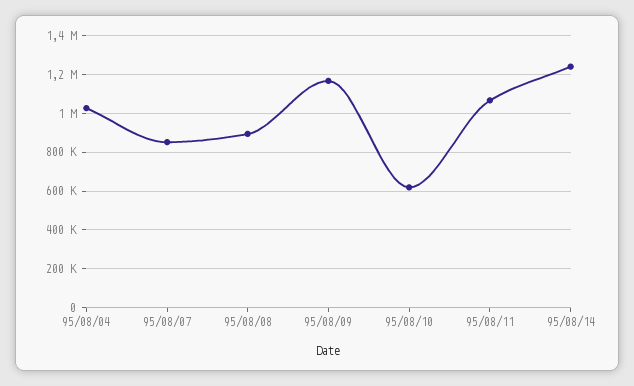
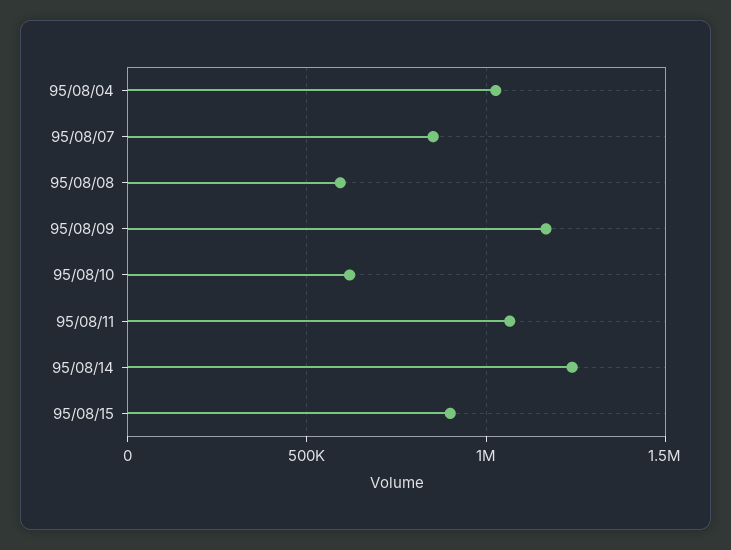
95/08/08: 900000 -> 600000
95/08/15: none -> 900000

